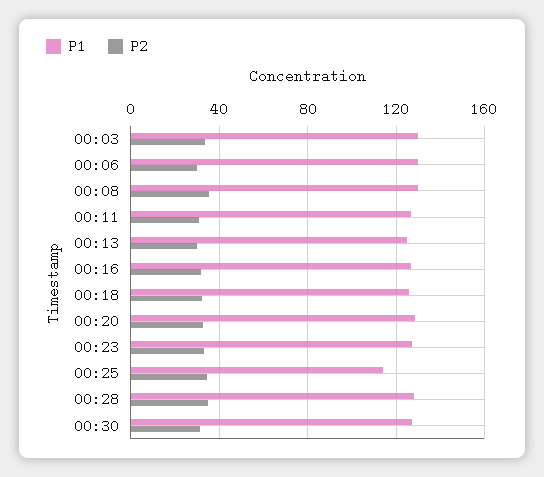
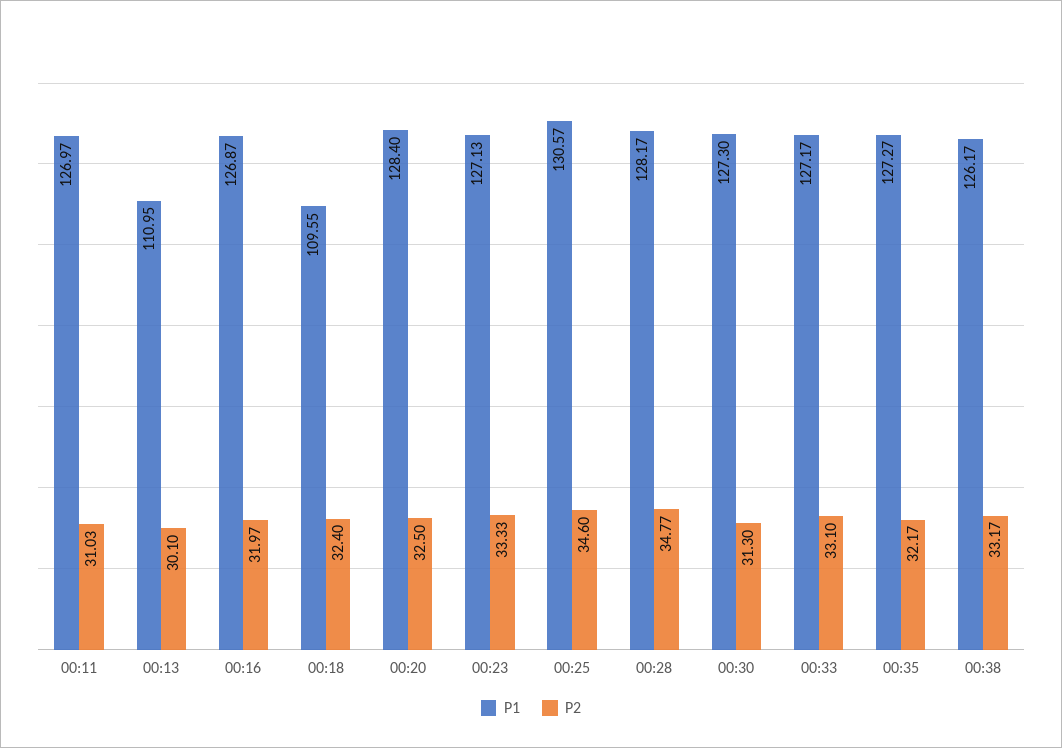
P1, 00:03: 130 -> none
P2, 00:03: 35 -> none
P1, 00:06: 130 -> none
P2, 00:06: 30 -> none
P1, 00:08: 130 -> none
P2, 00:08: 35 -> none
P1, 00:13: 125 -> 110.95
P1, 00:18: 125 -> 109.55
P1, 00:25: 115 -> 130.57
P1, 00:33: none -> 127.17
P2, 00:33: none -> 33.1
P1, 00:35: none -> 127.27
P2, 00:35: none -> 32.17
P1, 00:38: none -> 126.17
P2, 00:38: none -> 33.17

